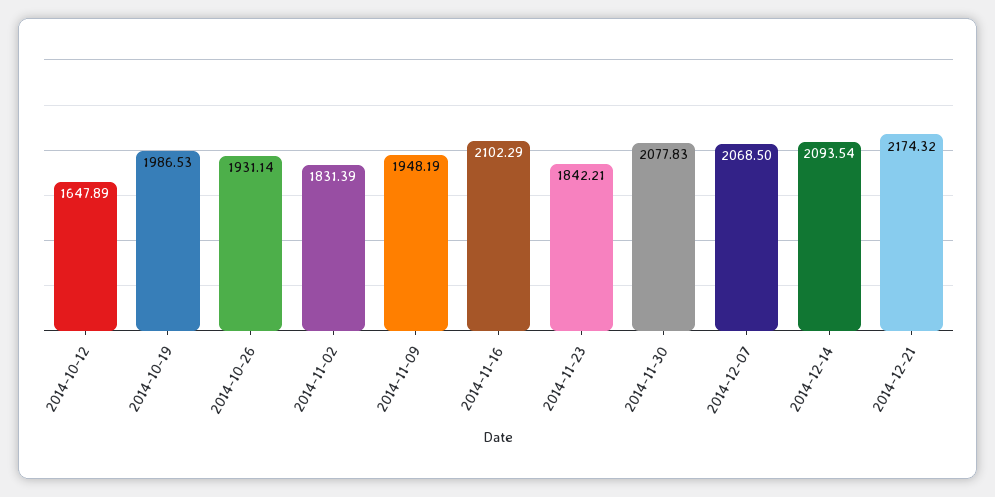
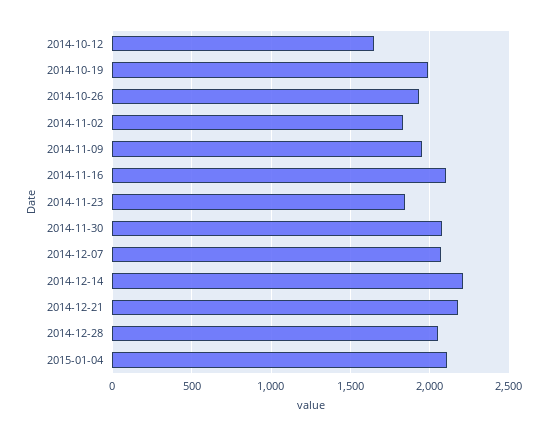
2014-12-14: 2093.54 -> 2200
2014-12-28: none -> 2050
2015-01-04: none -> 2100

